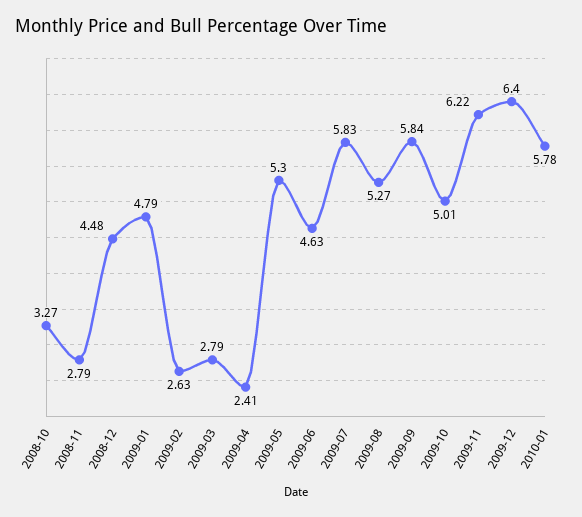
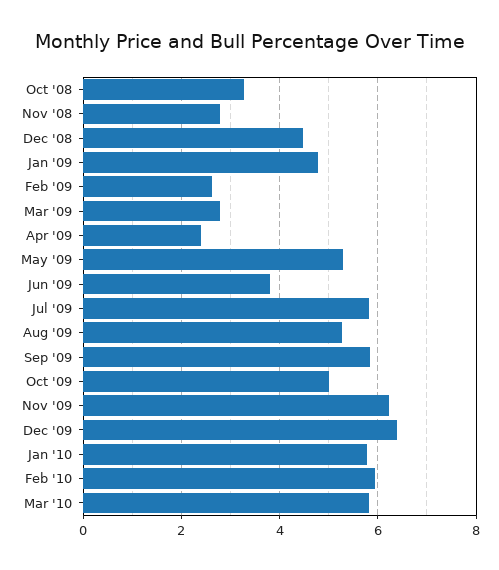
2009-06: 4.63 -> 3.8
Feb '10: none -> 6
Mar '10: none -> 5.8

